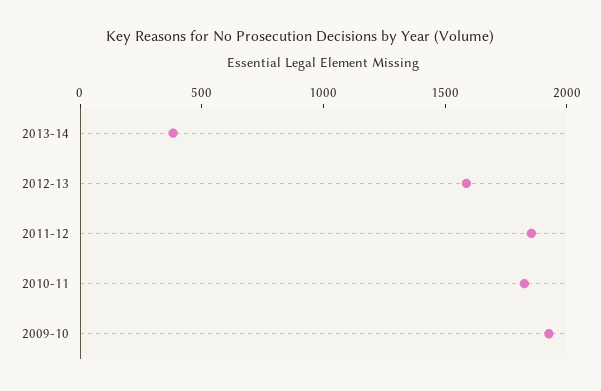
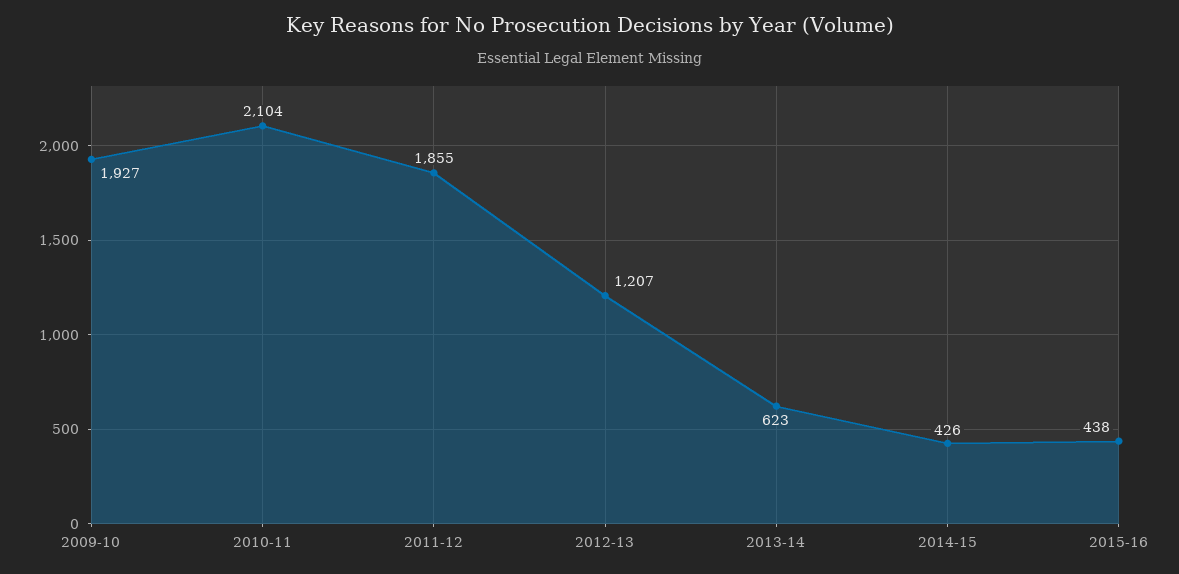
2013-14: 400 -> 623
2012-13: 1600 -> 1207
2010-11: 1800 -> 2104
2014-15: none -> 426
2015-16: none -> 438

